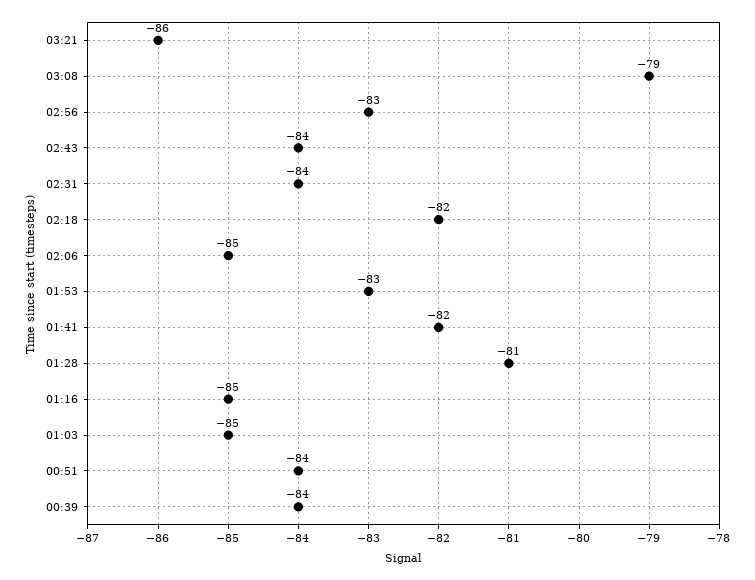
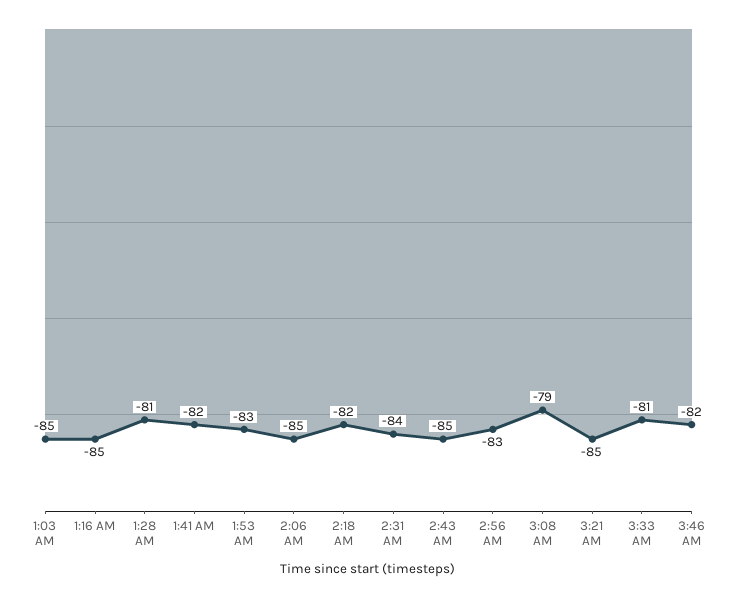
03:21: -86 -> -85
02:43: -84 -> -85
00:51: -84 -> none
00:39: -84 -> none
3:33 AM: none -> -81
3:46 AM: none -> -82

